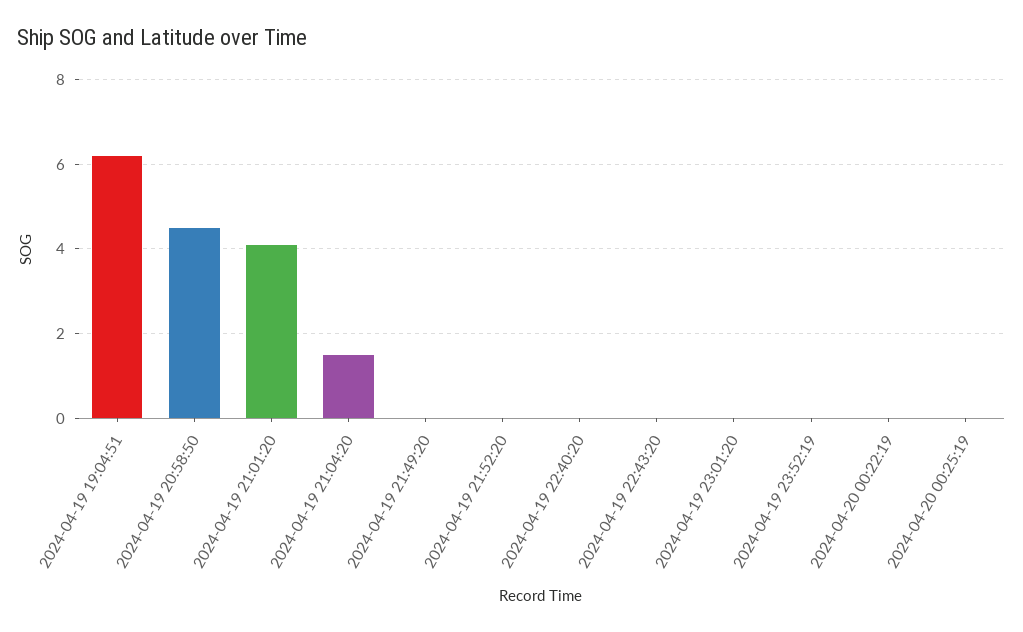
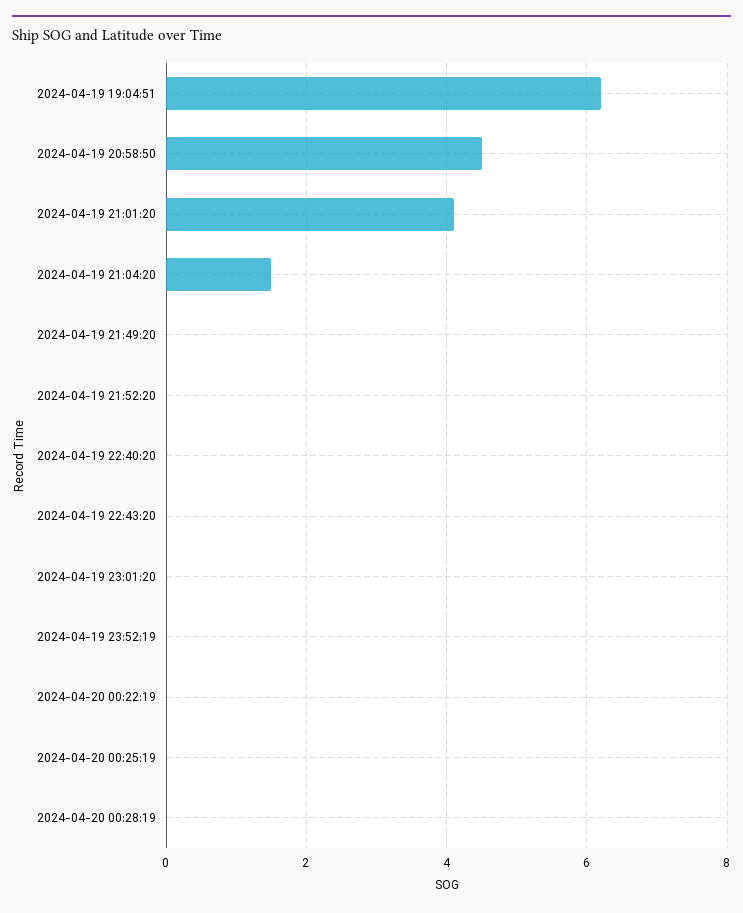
2024-04-20 00:28:19: none -> 0

